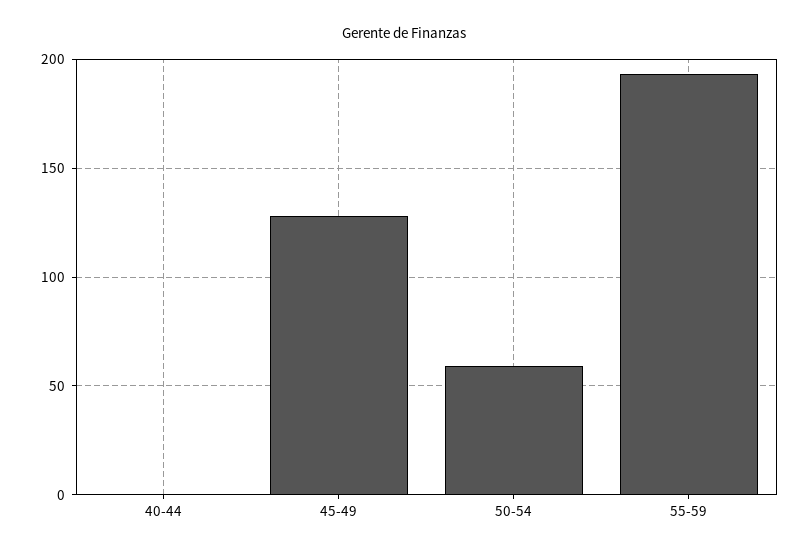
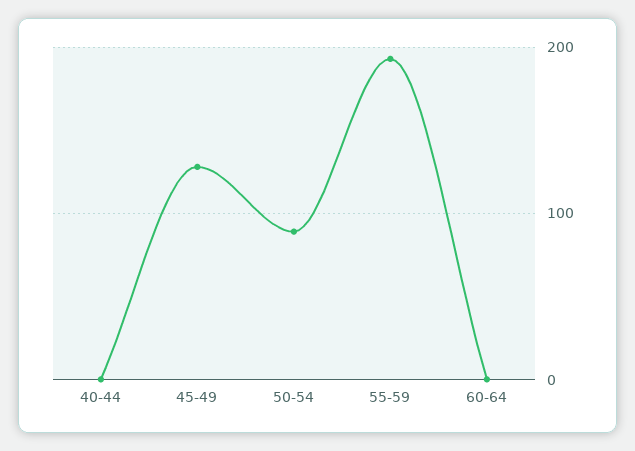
50-54: 60 -> 90
60-64: none -> 0

